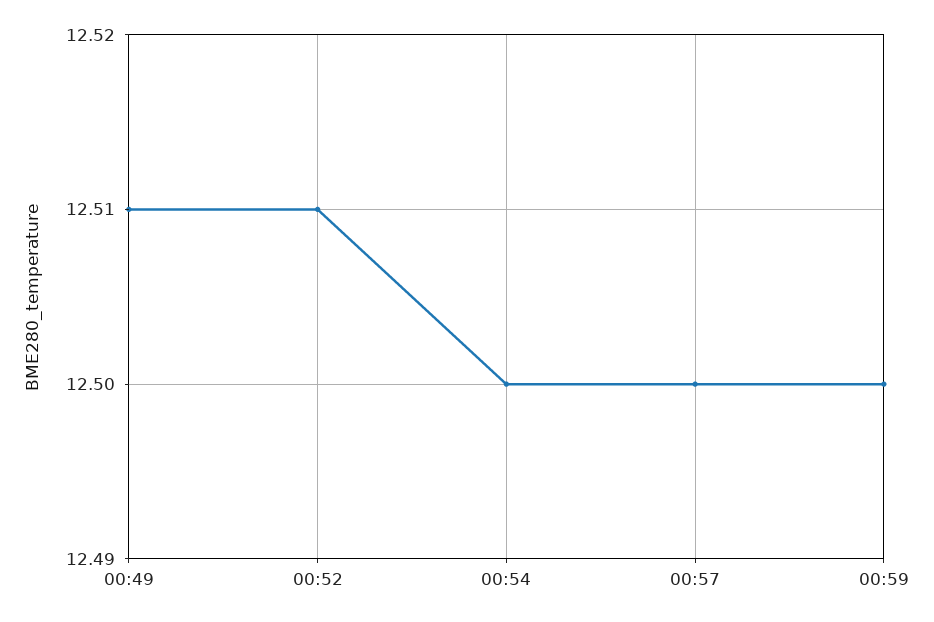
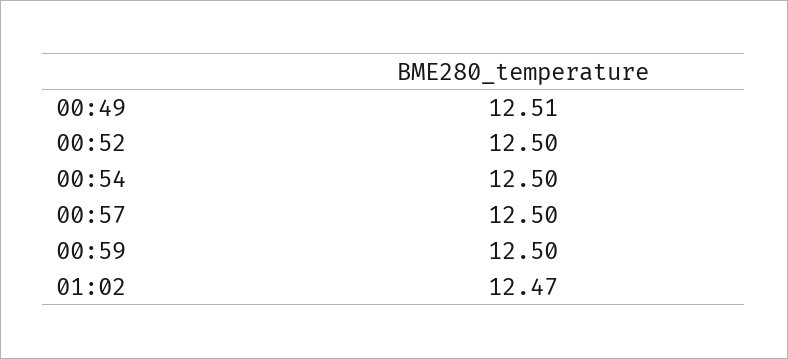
00:52: 12.51 -> 12.5
01:02: none -> 12.47

